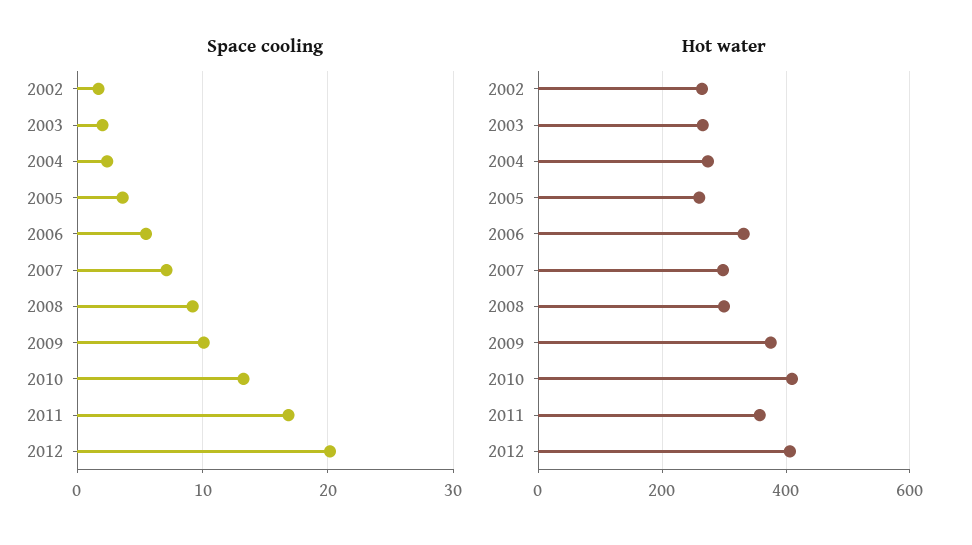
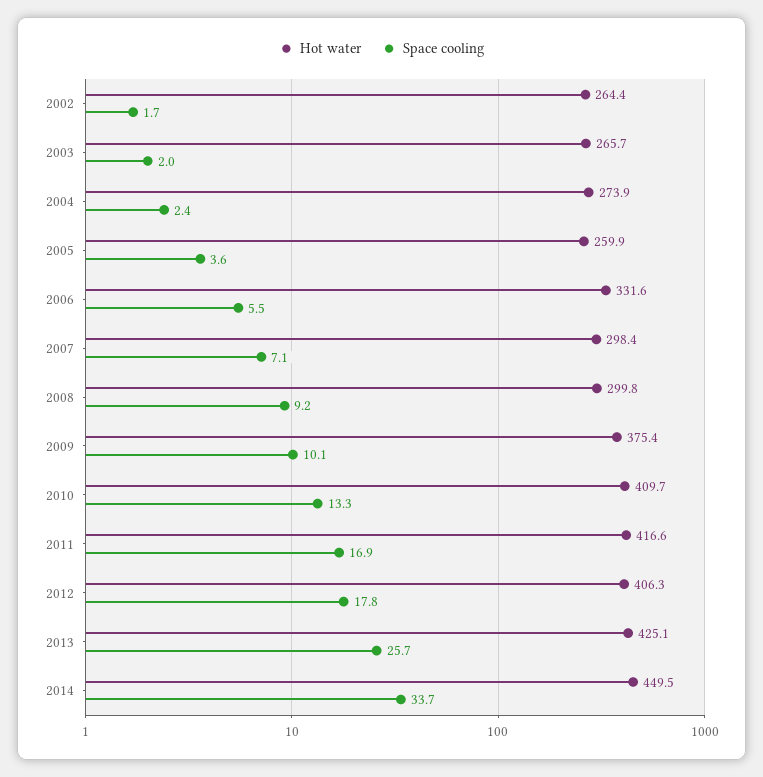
Space cooling, 2012: 20 -> 17.8
Hot water, 2011: 360 -> 416.6
Hot water, 2013: none -> 425.1
Space cooling, 2013: none -> 25.7
Hot water, 2014: none -> 449.5
Space cooling, 2014: none -> 33.7

